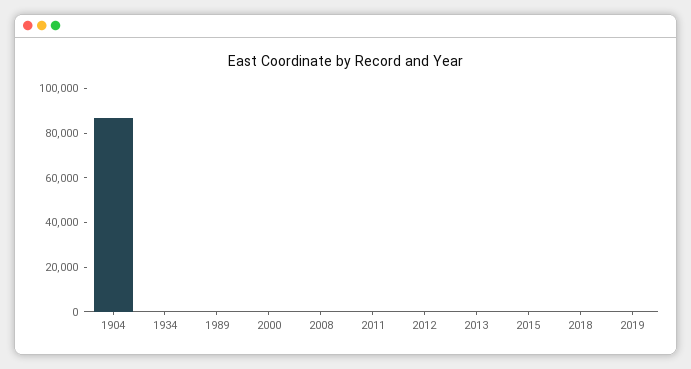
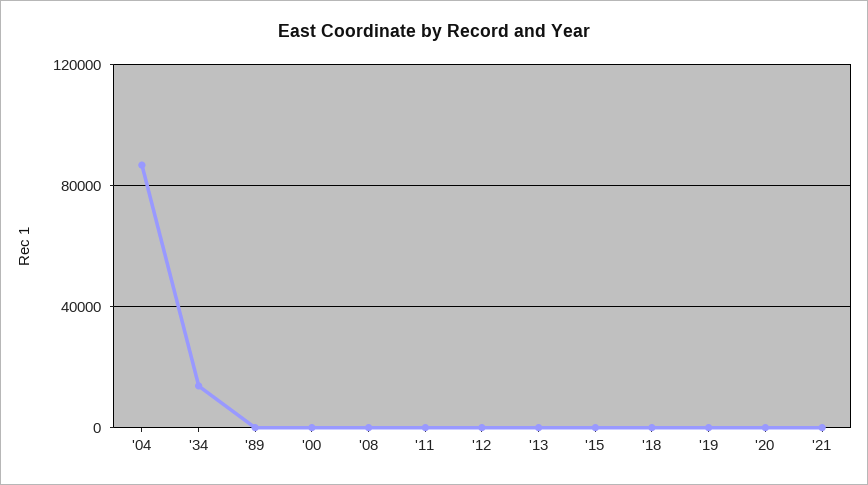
1934: 0 -> 15000
'20: none -> 0
'21: none -> 0

